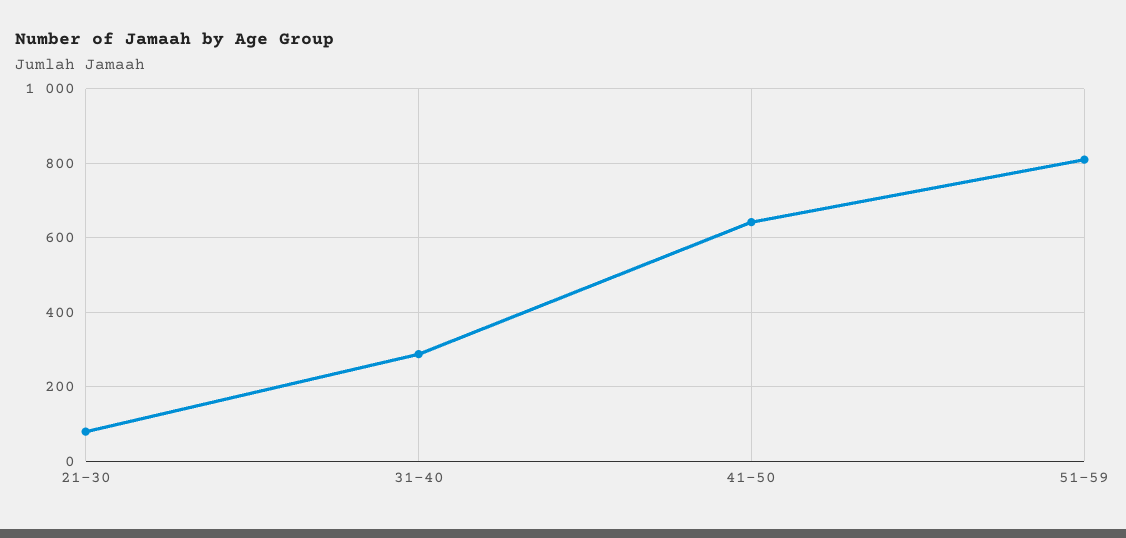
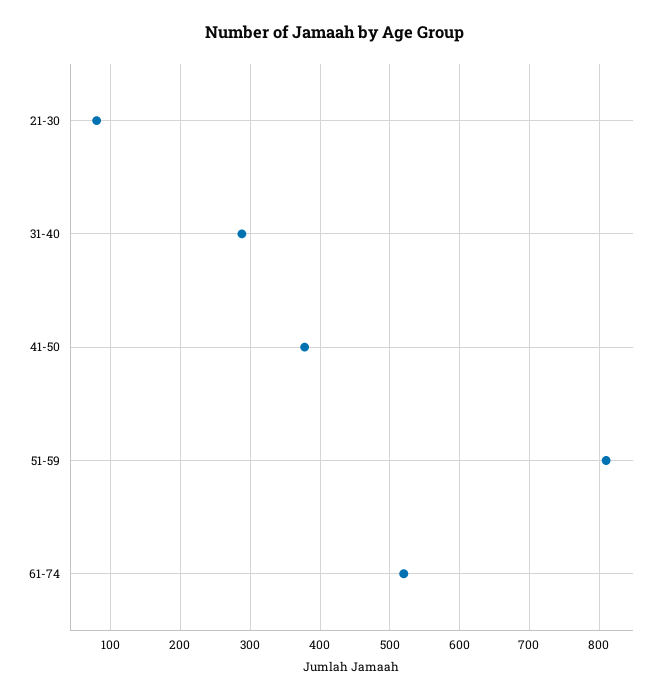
41-50: 640 -> 380
61-74: none -> 520

